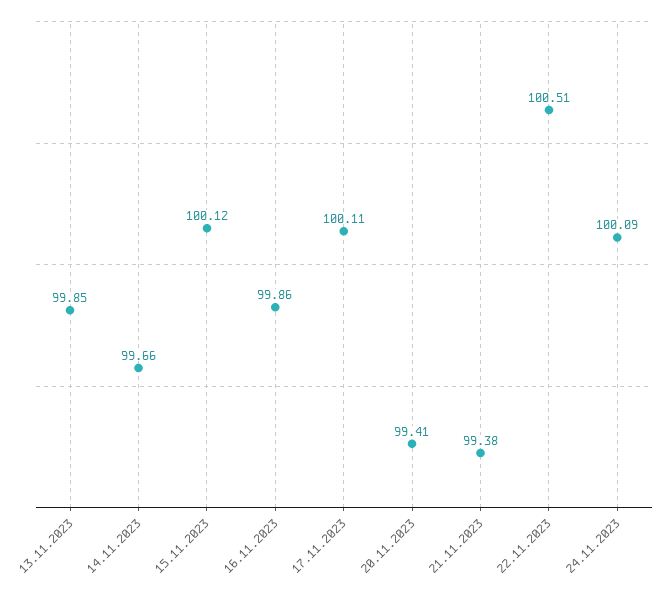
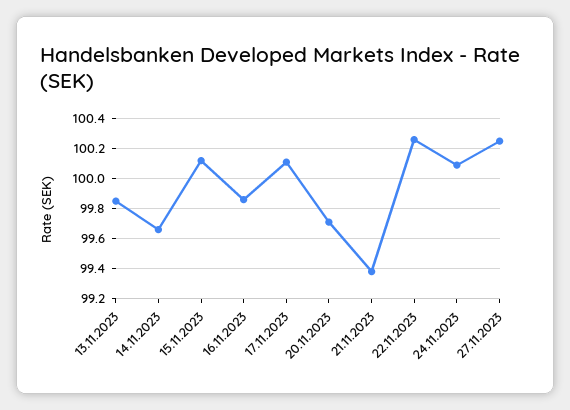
20.11.2023: 99.41 -> 99.7
22.11.2023: 100.51 -> 100.25
27.11.2023: none -> 100.25

